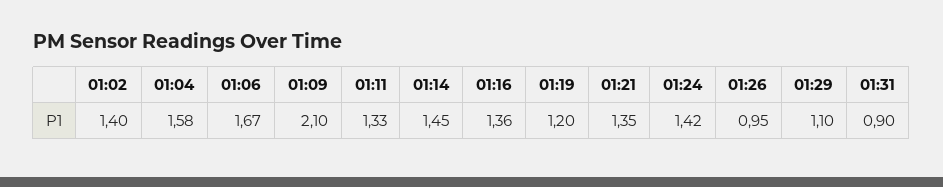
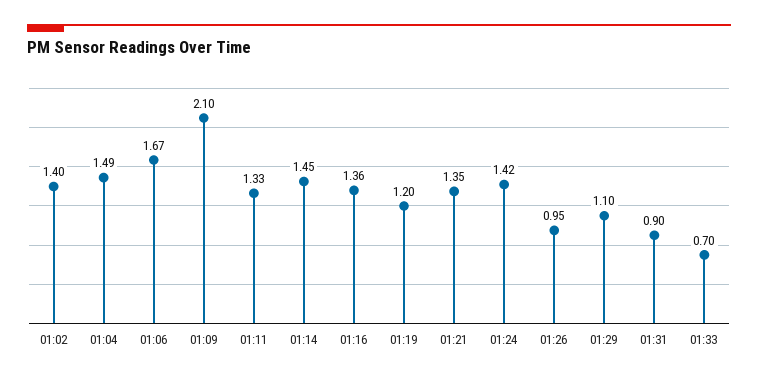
01:04: 1.58 -> 1.49
01:33: none -> 0.7

